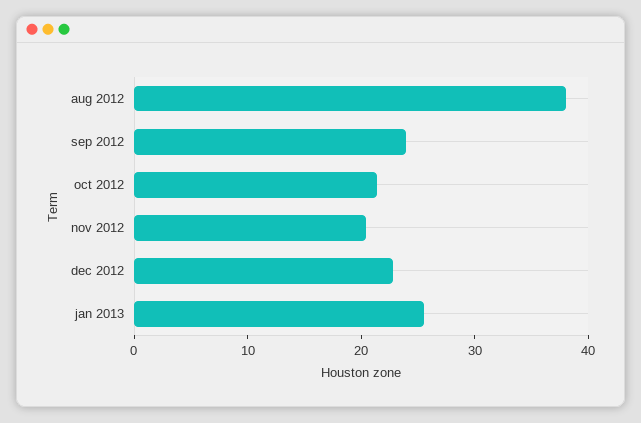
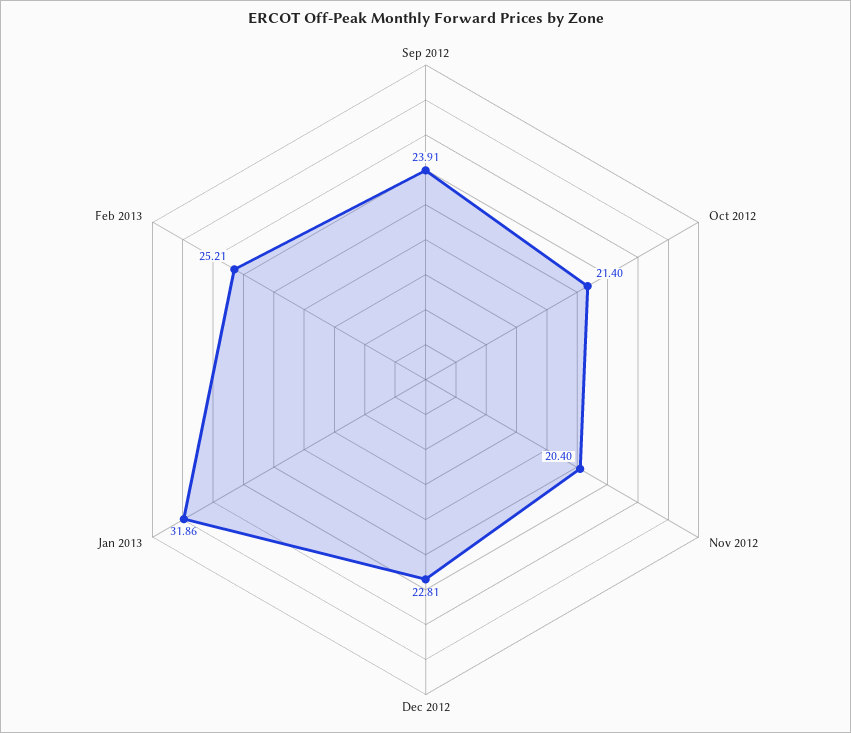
aug 2012: 38 -> none
jan 2013: 26 -> 31.86
Feb 2013: none -> 25.21

